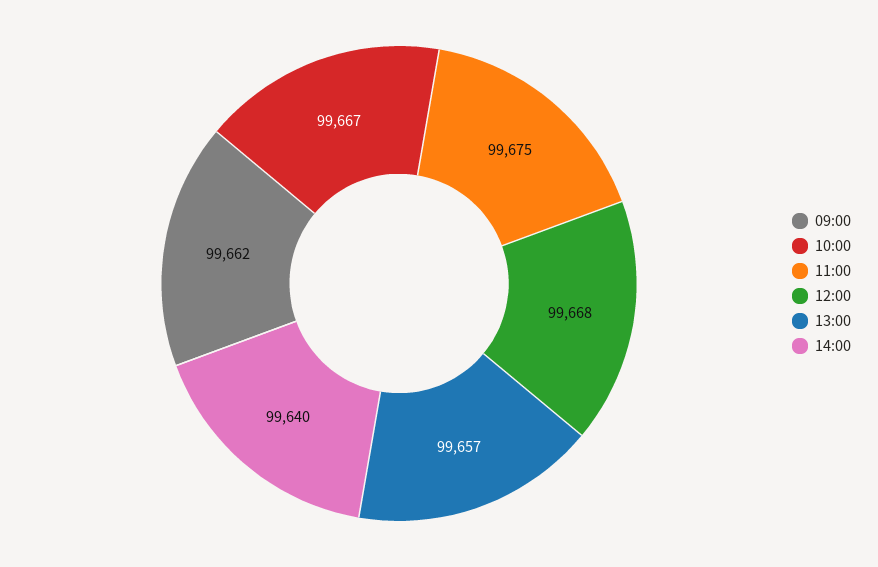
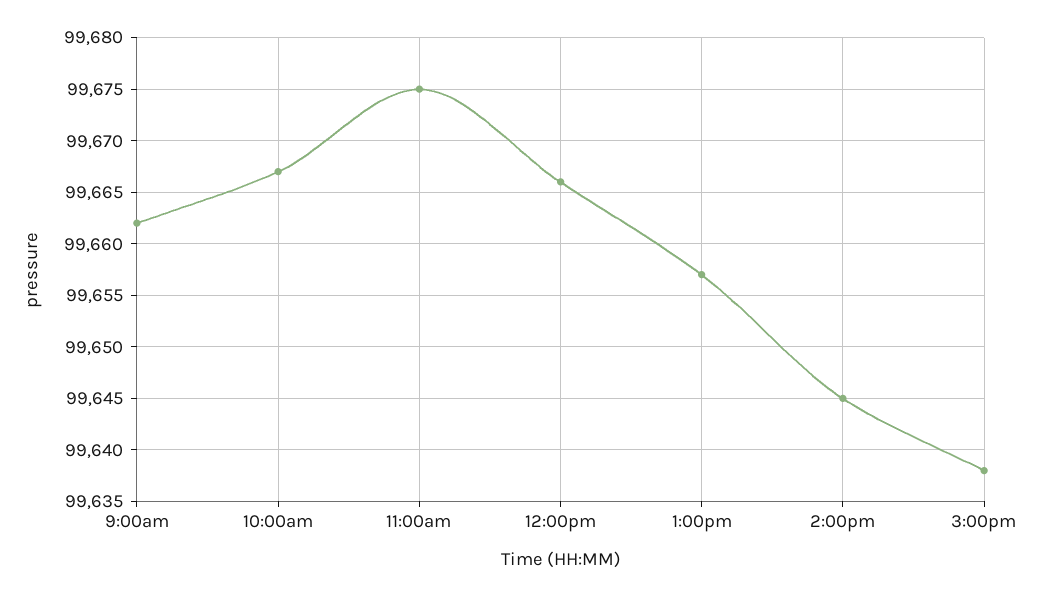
12:00: 99668 -> 99666
14:00: 99640 -> 99645
3:00pm: none -> 99638

